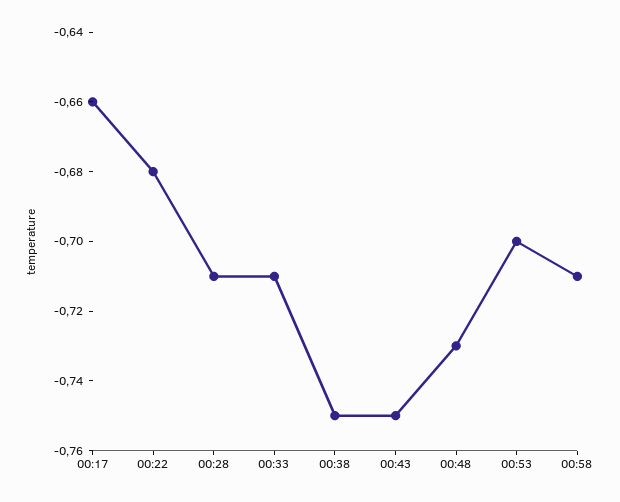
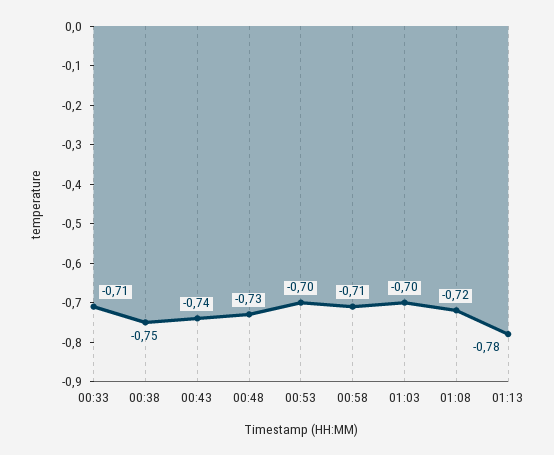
00:17: -0.66 -> none
00:22: -0.68 -> none
00:28: -0.71 -> none
00:43: -0.75 -> -0.74
01:03: none -> -0.7
01:08: none -> -0.72
01:13: none -> -0.78

